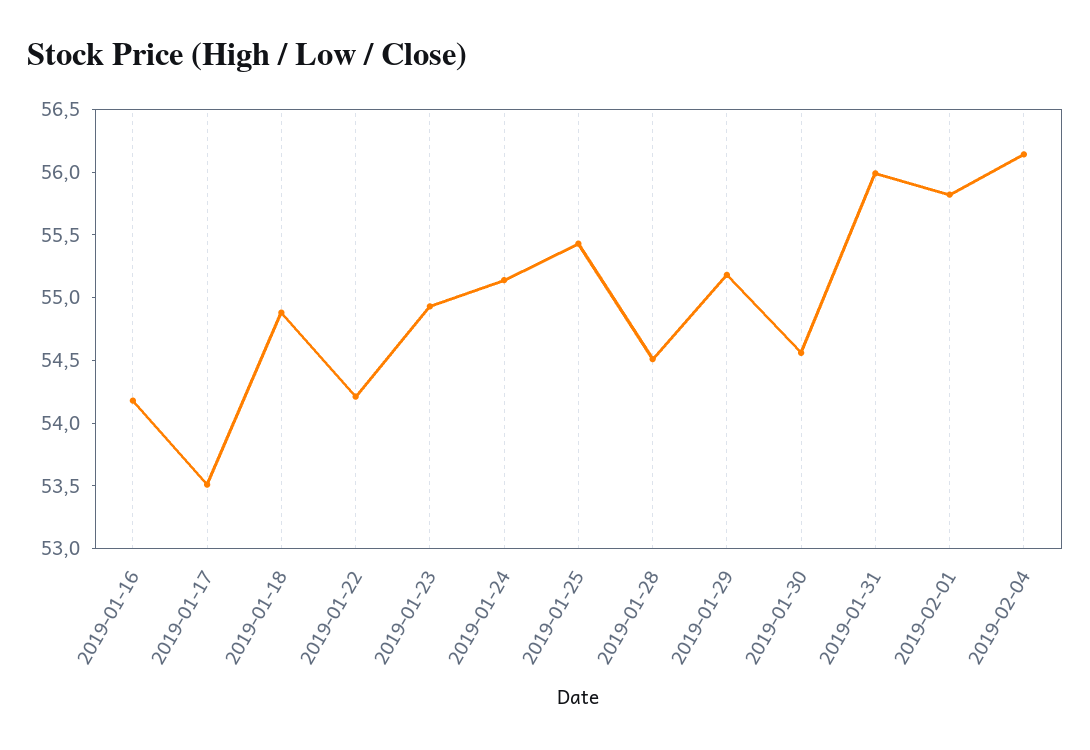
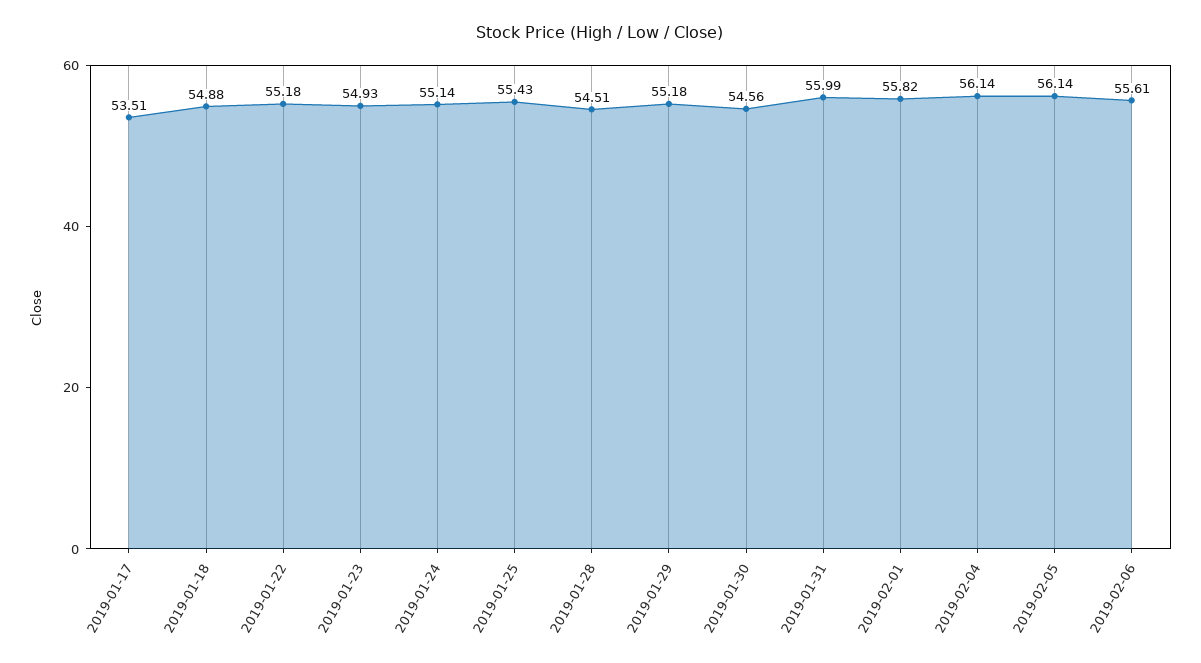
2019-01-16: 54.2 -> none
2019-01-22: 54.2 -> 55.18
2019-02-05: none -> 56.14
2019-02-06: none -> 55.61

